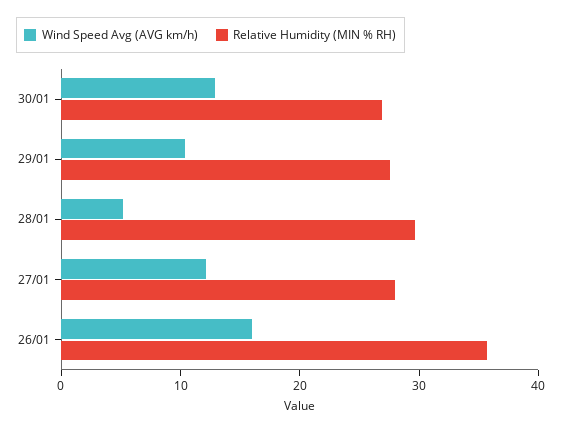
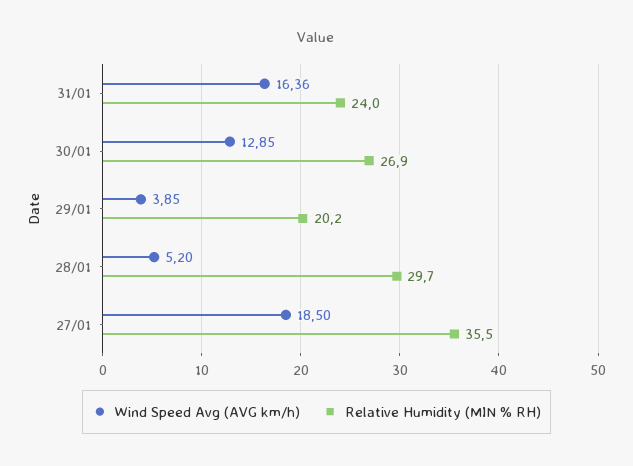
Wind Speed Avg (AVG km/h), 29/01: 10 -> 3.85
Relative Humidity (MIN % RH), 29/01: 28 -> 20.2
Wind Speed Avg (AVG km/h), 27/01: 12 -> 18.5
Relative Humidity (MIN % RH), 27/01: 28 -> 35.5
Wind Speed Avg (AVG km/h), 26/01: 16 -> none
Relative Humidity (MIN % RH), 26/01: 36 -> none
Wind Speed Avg (AVG km/h), 31/01: none -> 16.36
Relative Humidity (MIN % RH), 31/01: none -> 24

